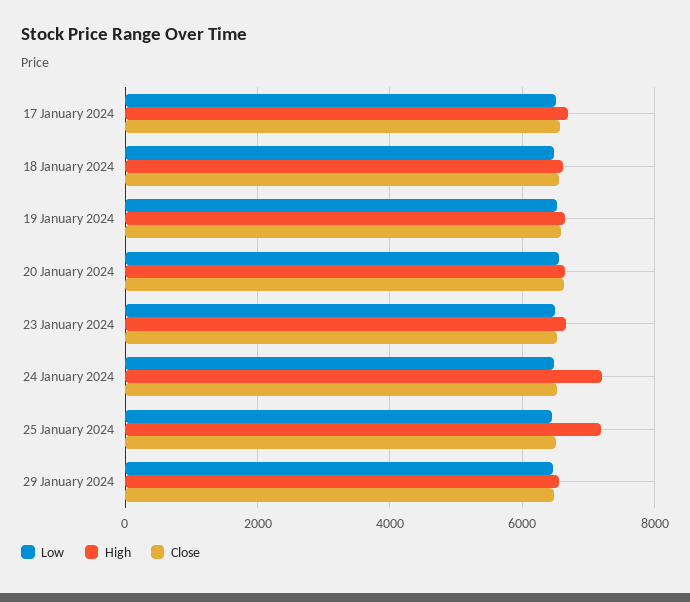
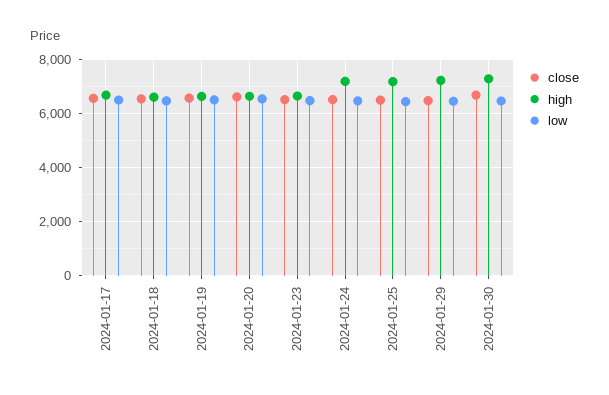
High, 29 January 2024: 6600 -> 7250
Close, 2024-01-30: none -> 6750
High, 2024-01-30: none -> 7250
Low, 2024-01-30: none -> 6500

